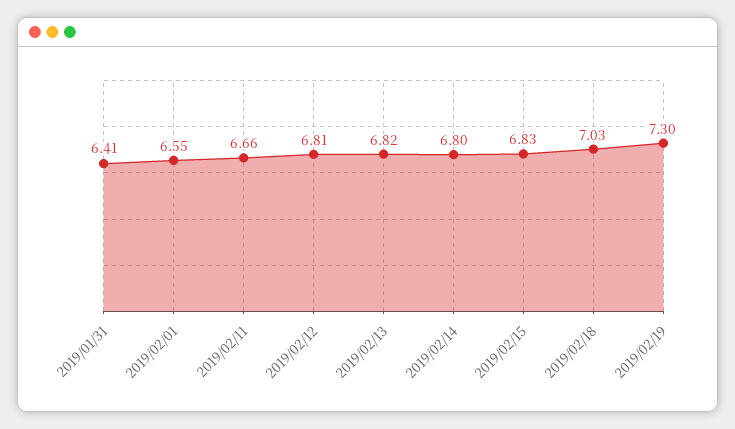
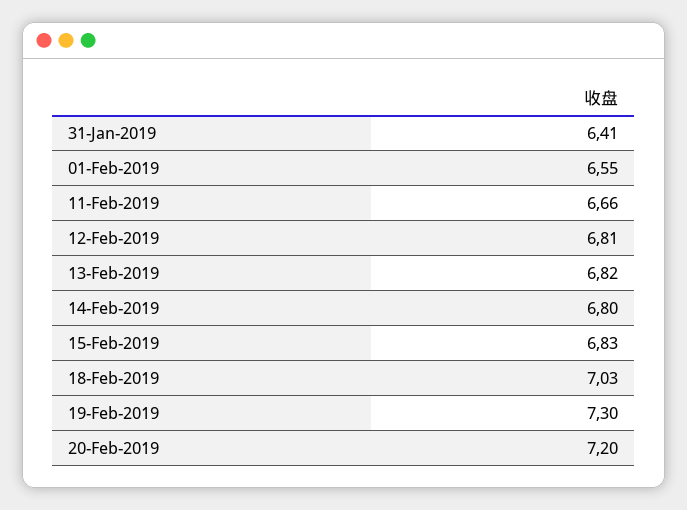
20-Feb-2019: none -> 7.2

